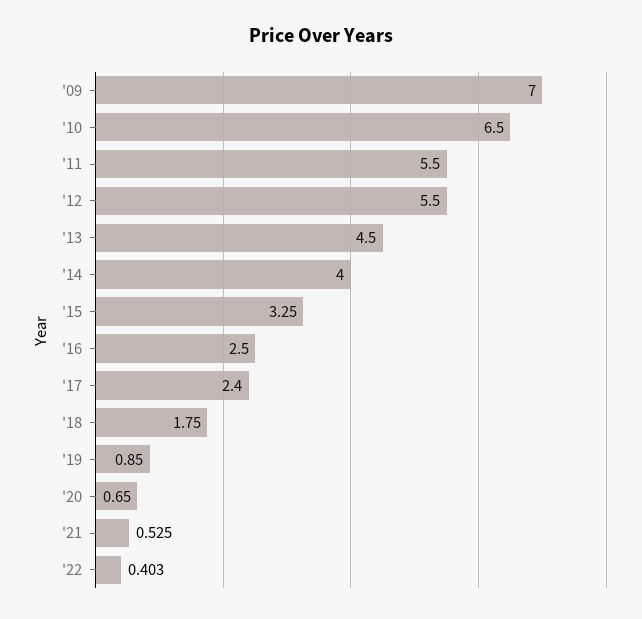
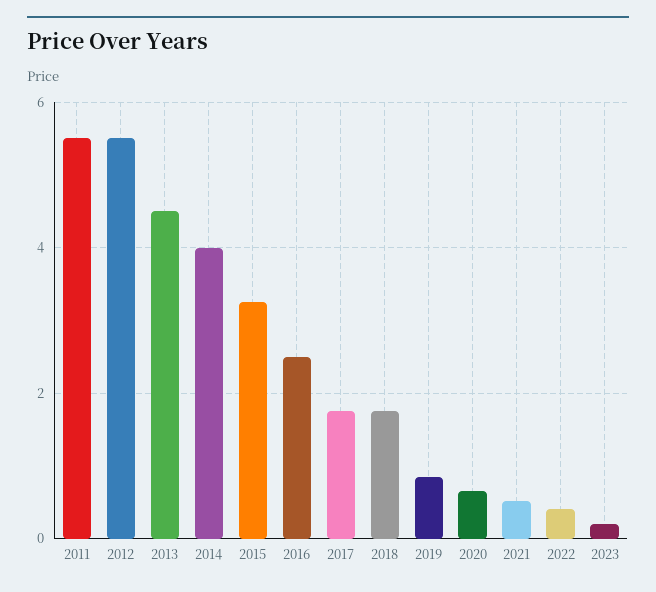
'09: 7 -> none
'10: 6.5 -> none
'17: 2.4 -> 1.8
2023: none -> 0.2

